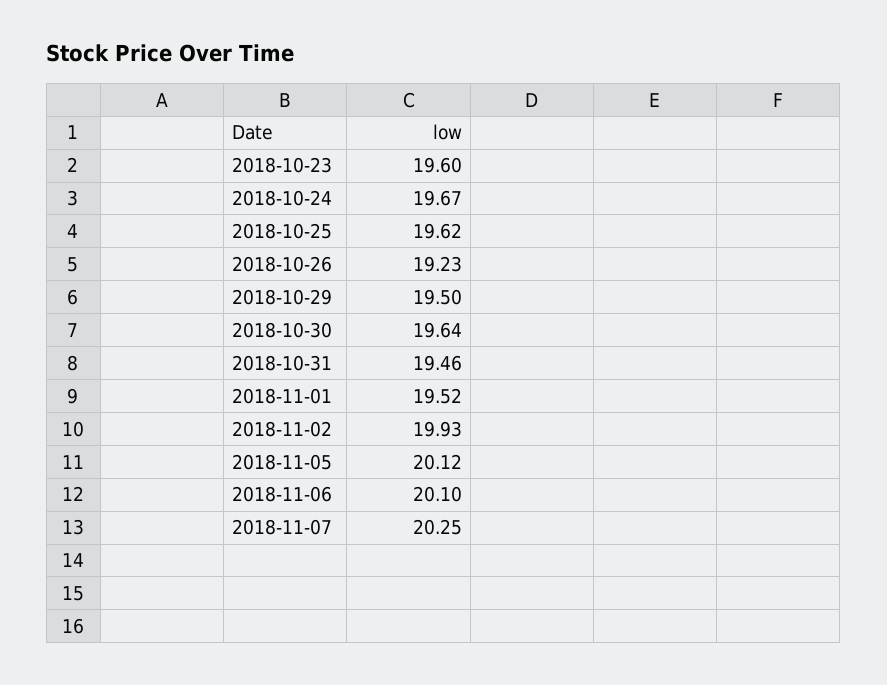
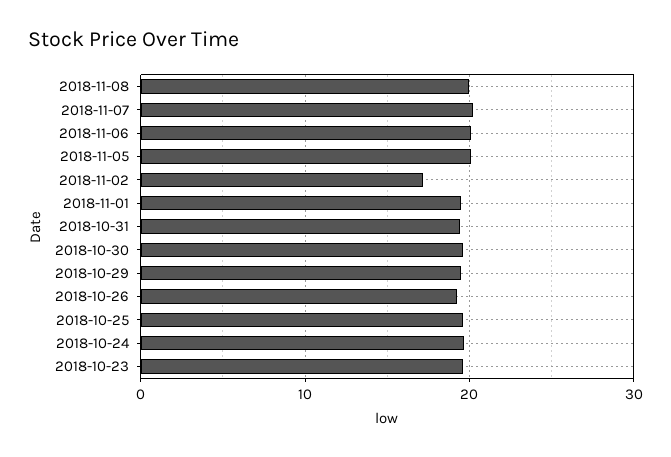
2018-11-02: 19.93 -> 17
2018-11-08: none -> 20

